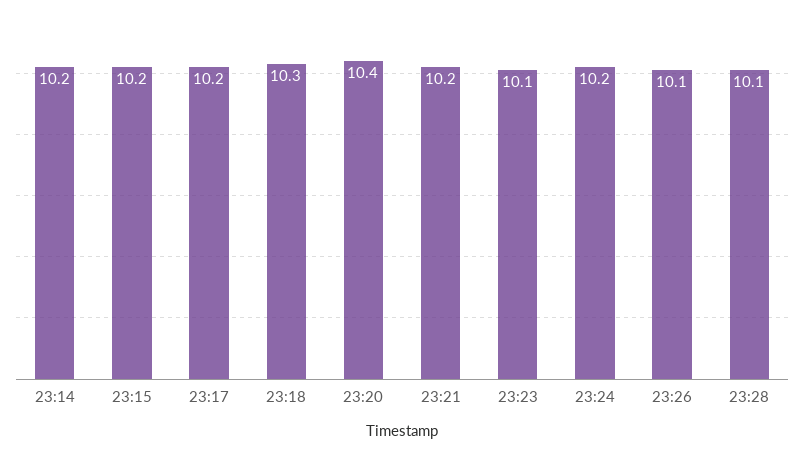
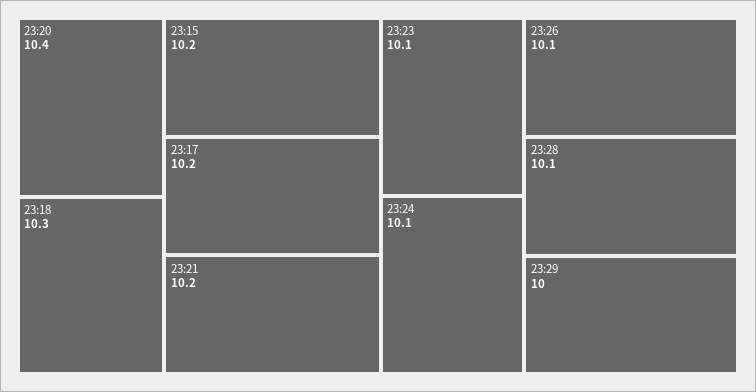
23:14: 10.2 -> none
23:24: 10.2 -> 10.1
23:29: none -> 10

